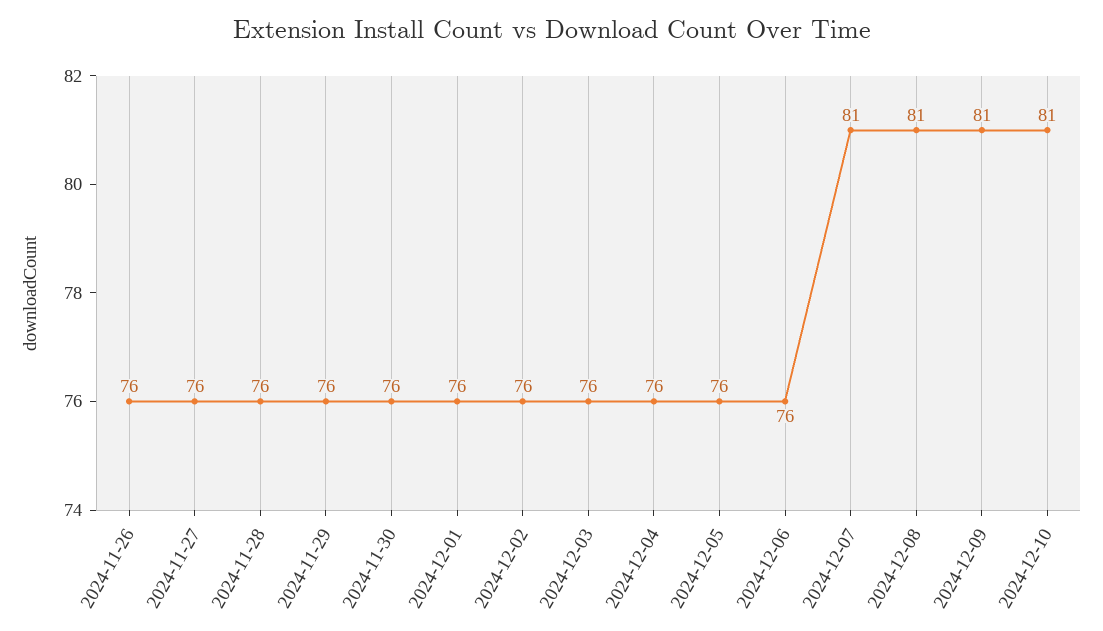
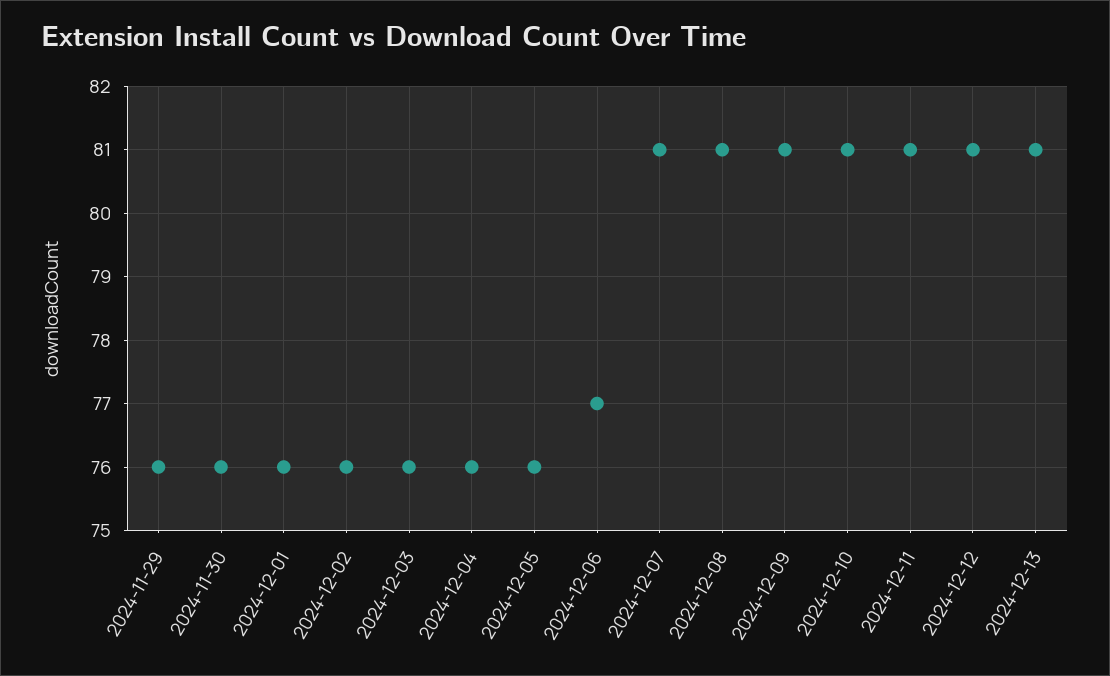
2024-11-26: 76 -> none
2024-11-27: 76 -> none
2024-11-28: 76 -> none
2024-12-06: 76 -> 77
2024-12-11: none -> 81
2024-12-12: none -> 81
2024-12-13: none -> 81

